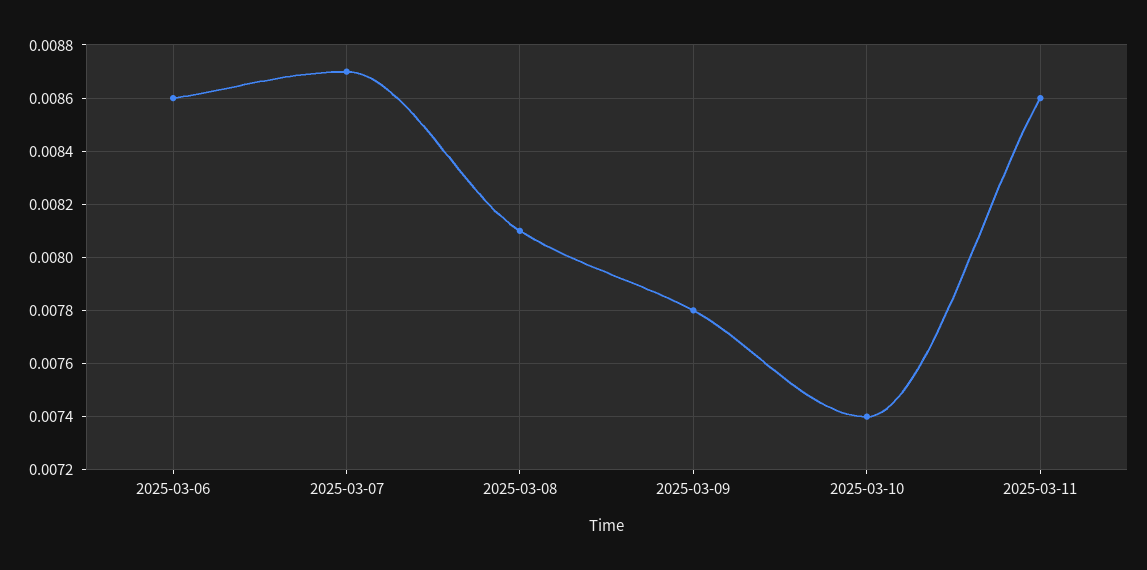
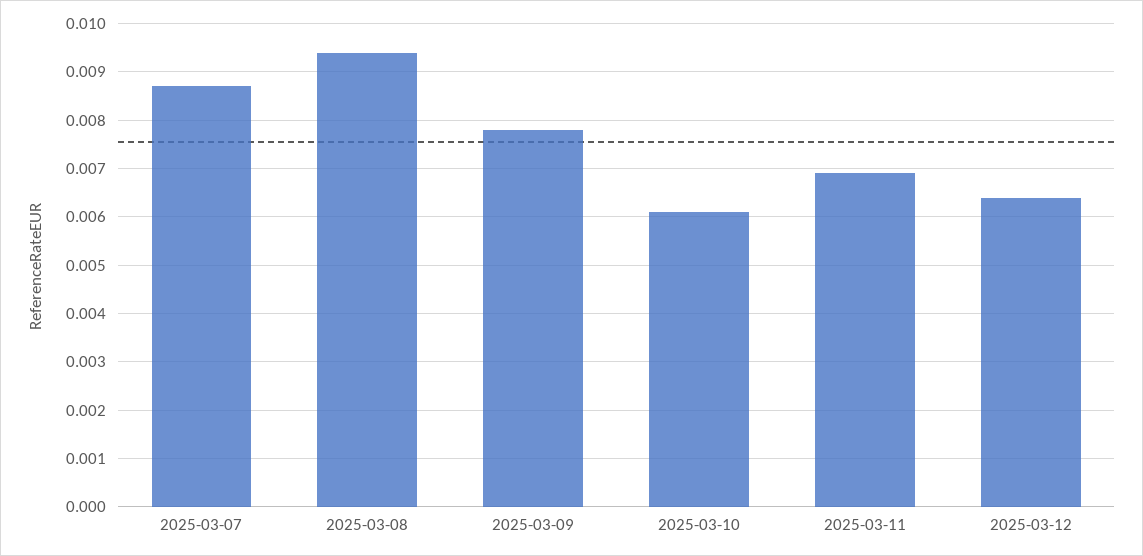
2025-03-06: 0.0086 -> none
2025-03-08: 0.0081 -> 0.0095
2025-03-10: 0.0074 -> 0.006
2025-03-11: 0.0086 -> 0.007
2025-03-12: none -> 0.0065

